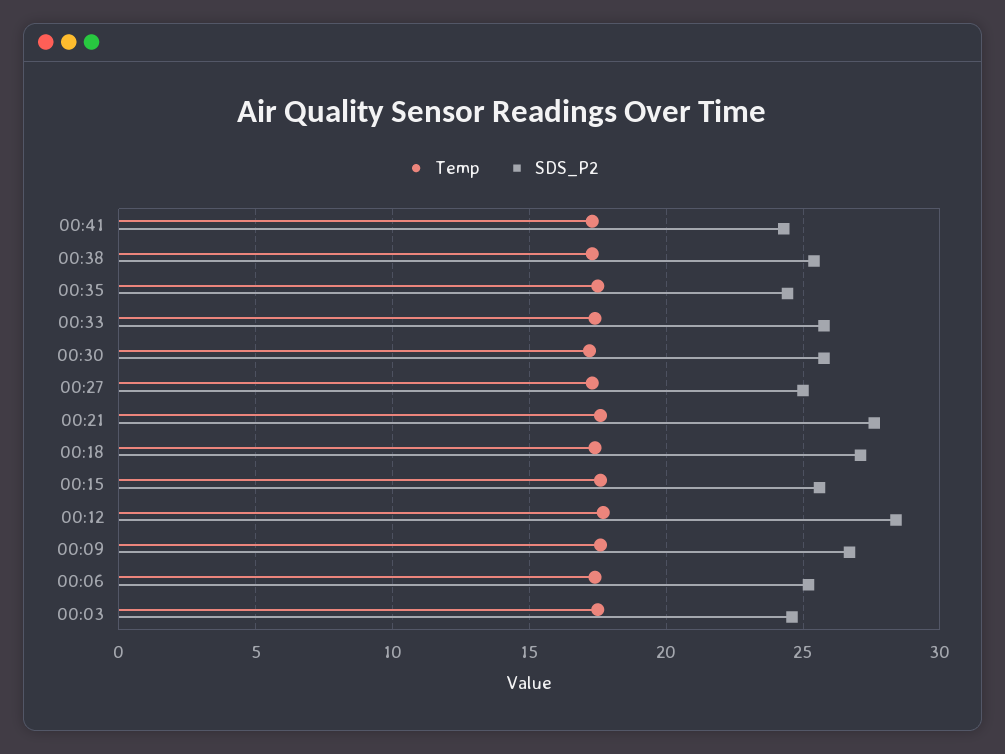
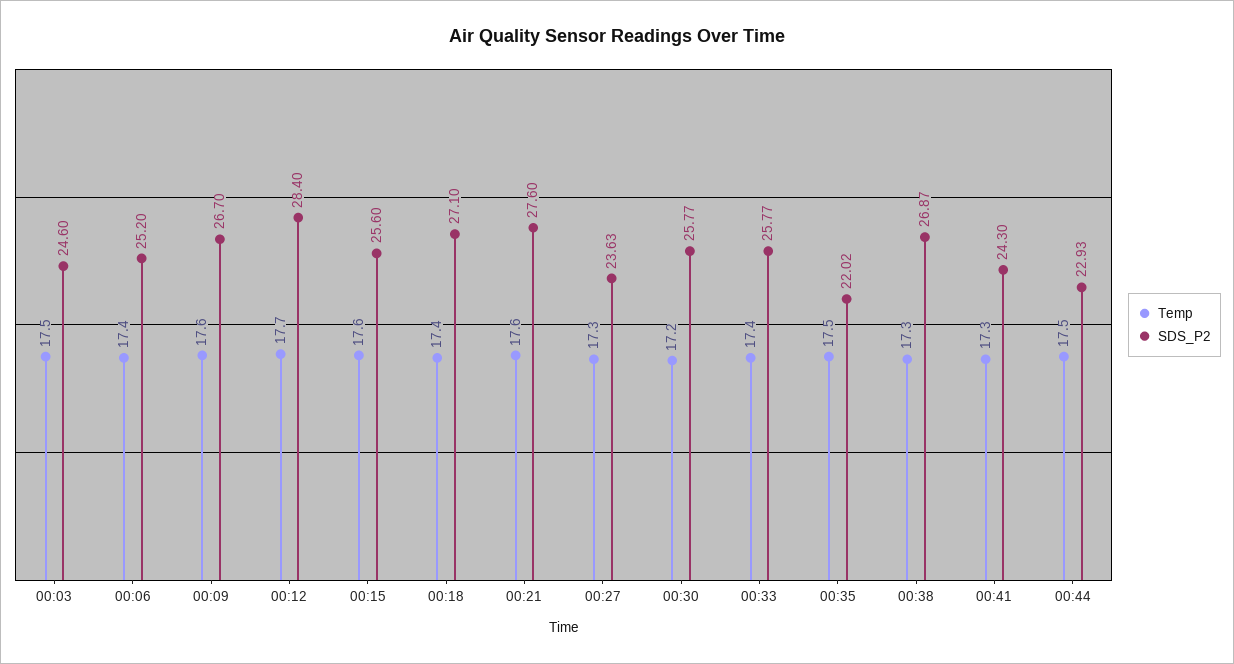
SDS_P2, 00:38: 25.5 -> 26.87
SDS_P2, 00:35: 24.5 -> 22.02
SDS_P2, 00:27: 25 -> 23.63
Temp, 00:44: none -> 17.5
SDS_P2, 00:44: none -> 22.93

